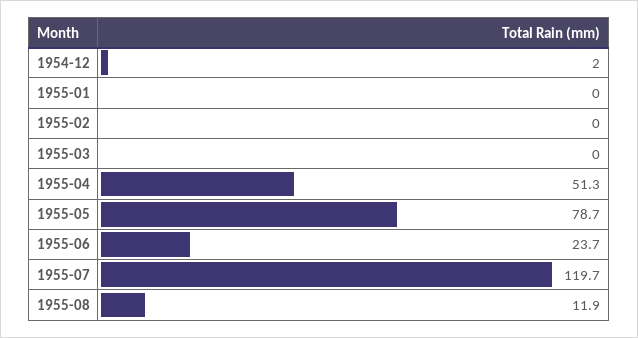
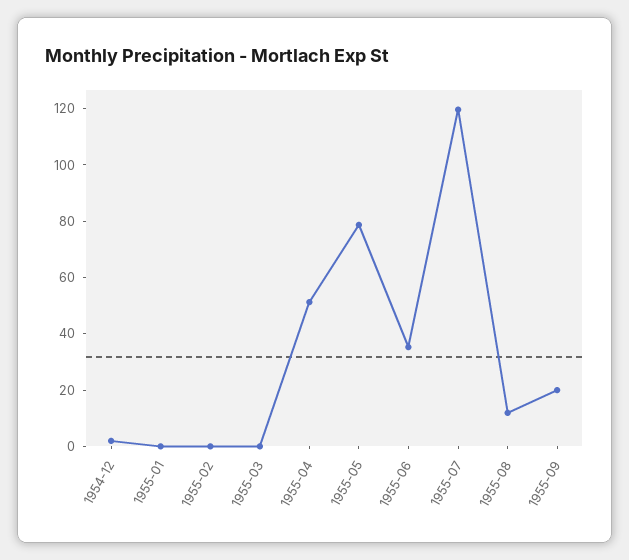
1955-06: 23.7 -> 35
1955-09: none -> 20

